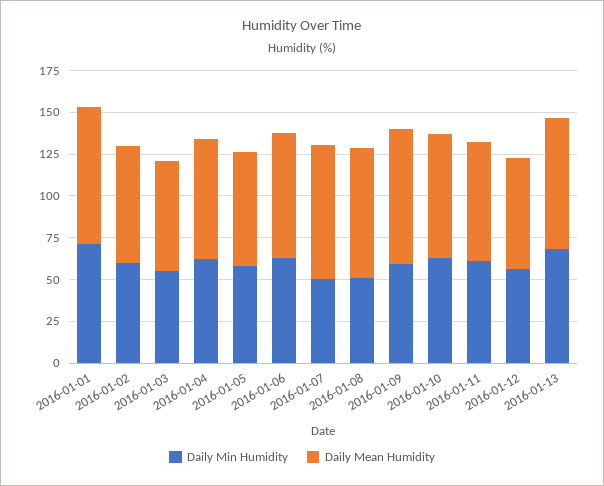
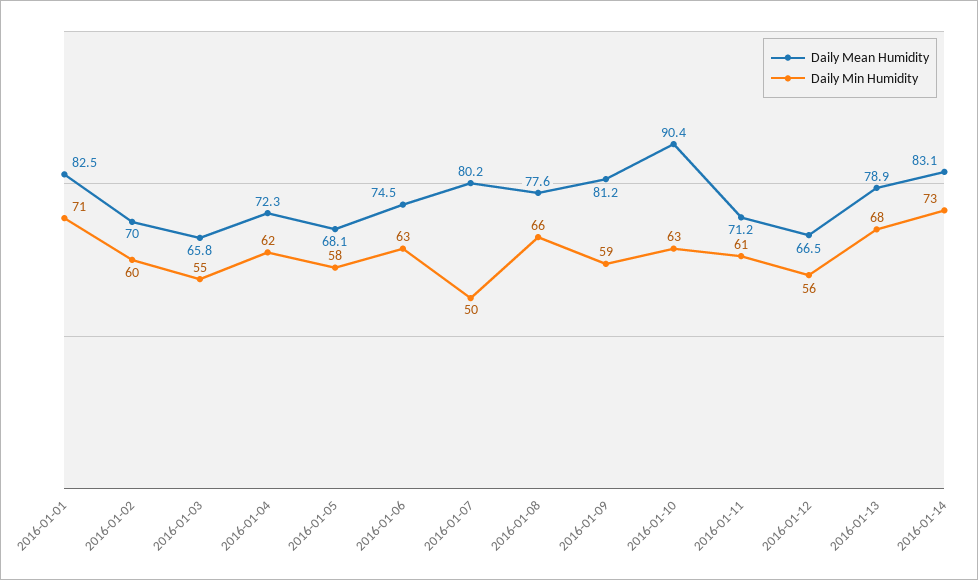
Daily Min Humidity, 2016-01-08: 50 -> 66
Daily Mean Humidity, 2016-01-10: 75 -> 90.4
Daily Mean Humidity, 2016-01-14: none -> 83.1
Daily Min Humidity, 2016-01-14: none -> 73

